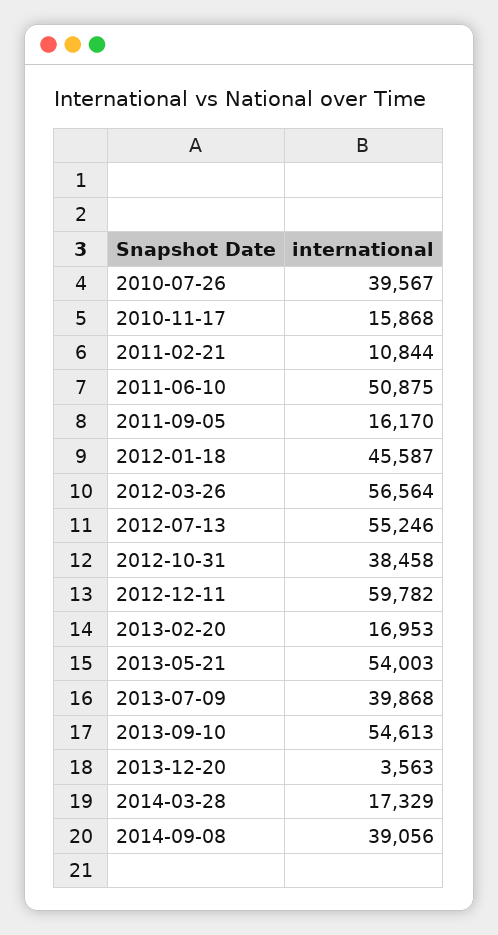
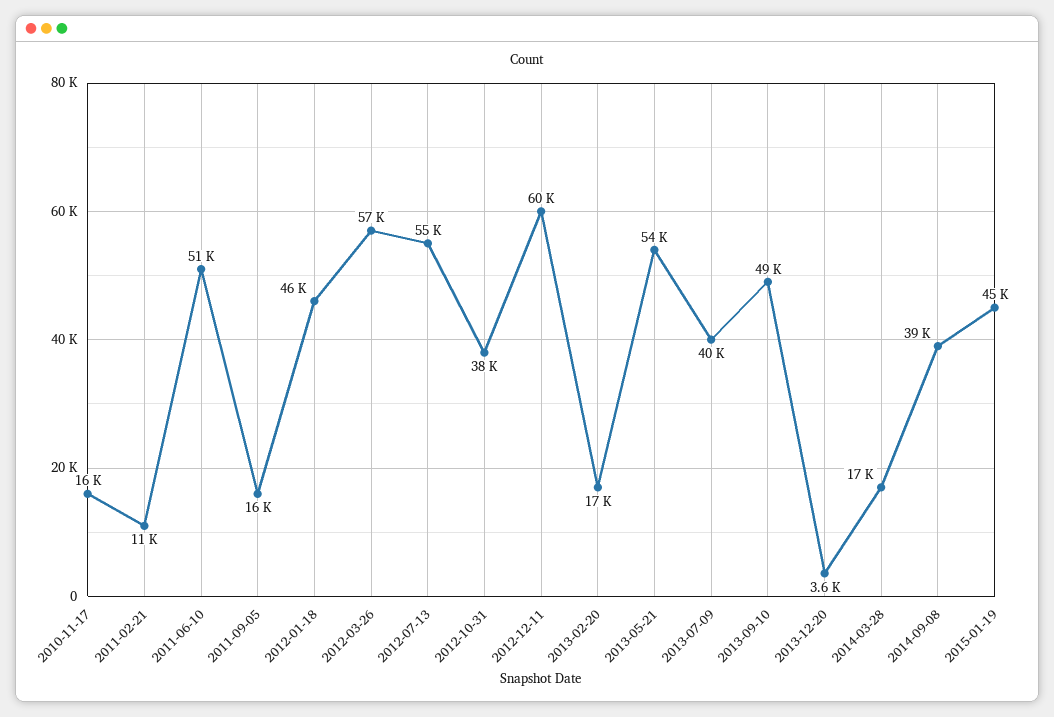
2010-07-26: 39567 -> none
2013-09-10: 54613 -> 49000
2015-01-19: none -> 45000

